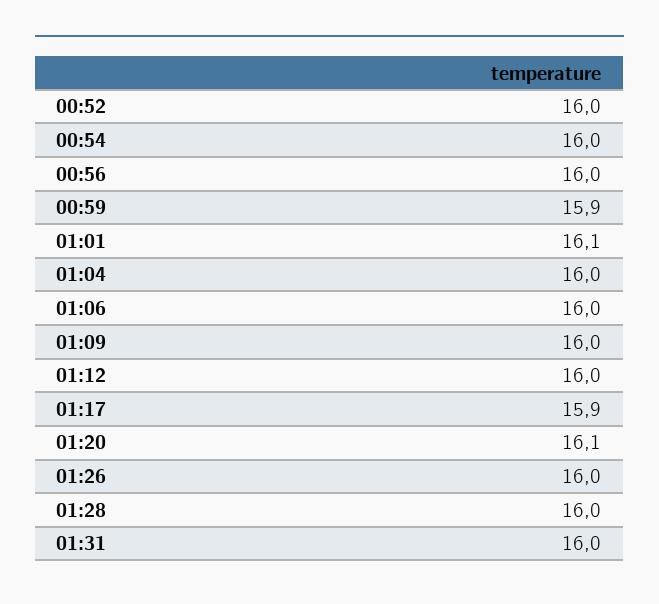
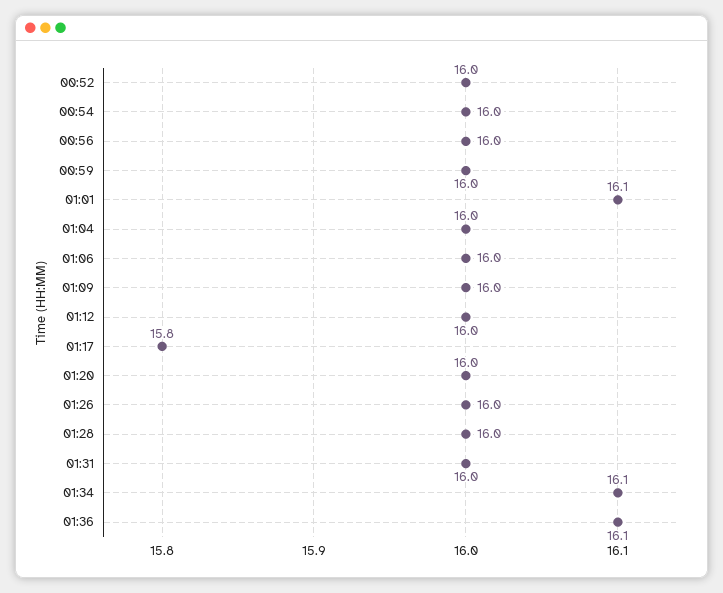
00:59: 15.9 -> 16
01:17: 15.9 -> 15.8
01:20: 16.1 -> 16
01:34: none -> 16.1
01:36: none -> 16.1

